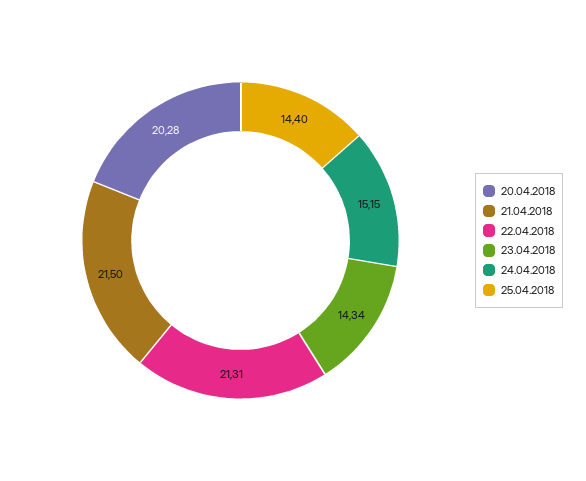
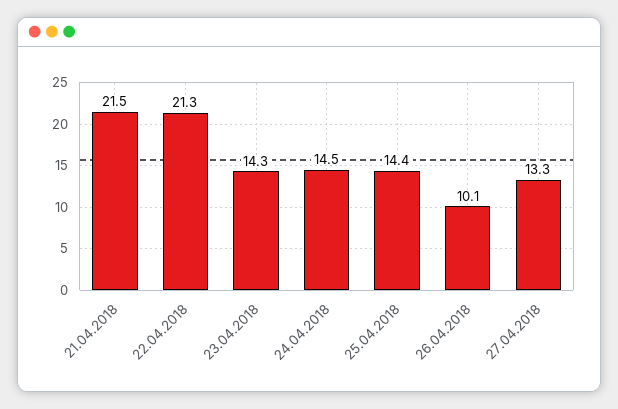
20.04.2018: 20.28 -> none
24.04.2018: 15.15 -> 14.5
26.04.2018: none -> 10.1
27.04.2018: none -> 13.3

